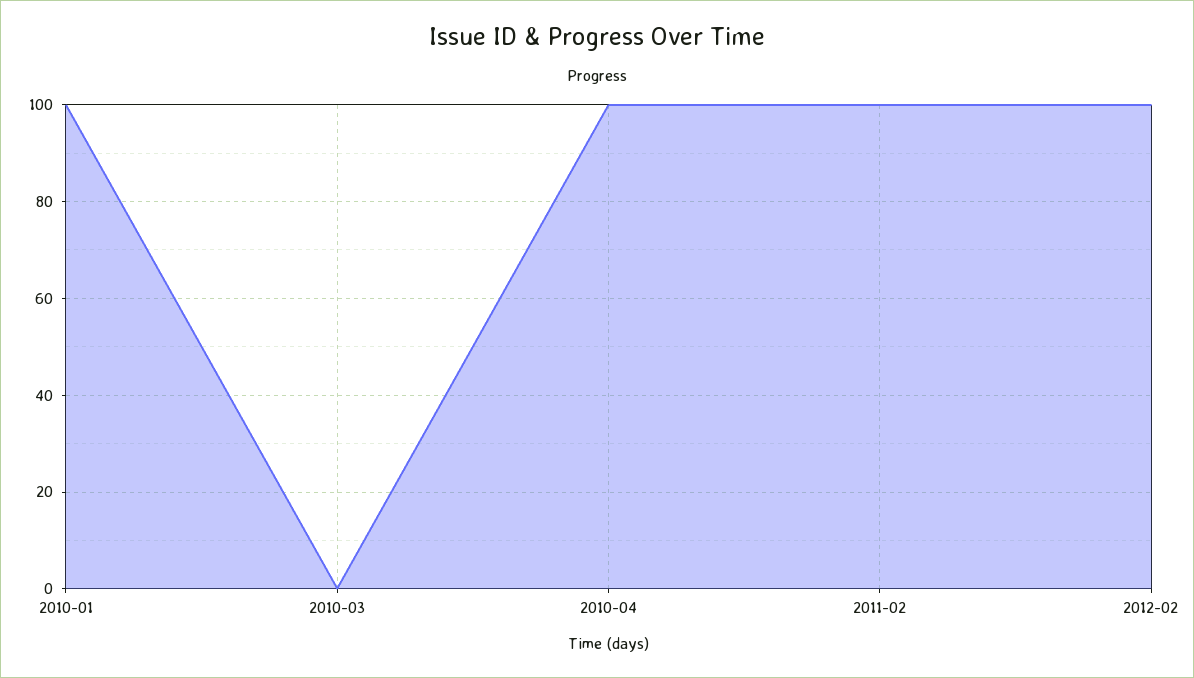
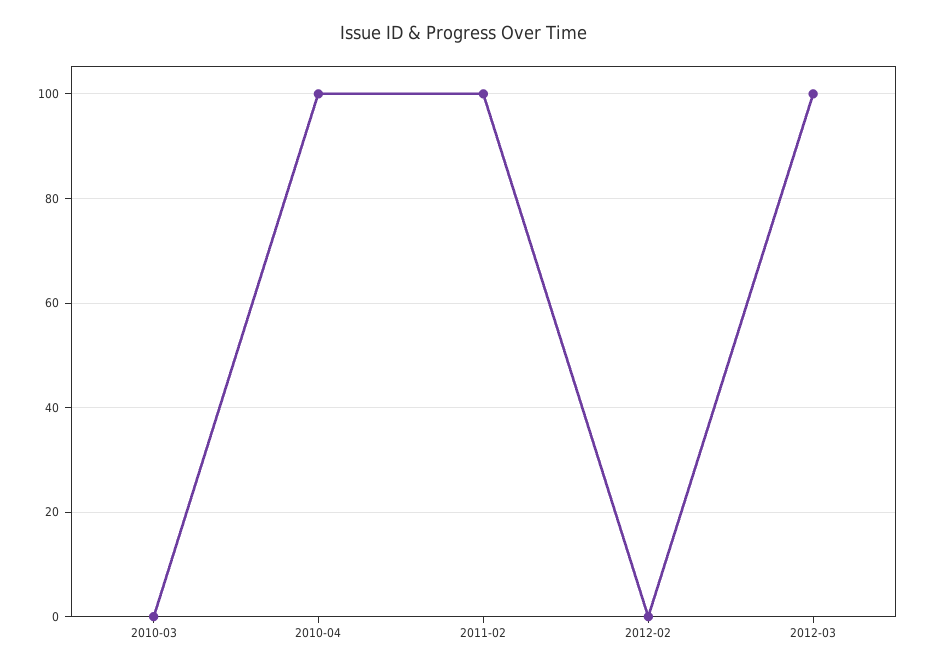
2010-01: 100 -> none
2012-02: 100 -> 0
2012-03: none -> 100

